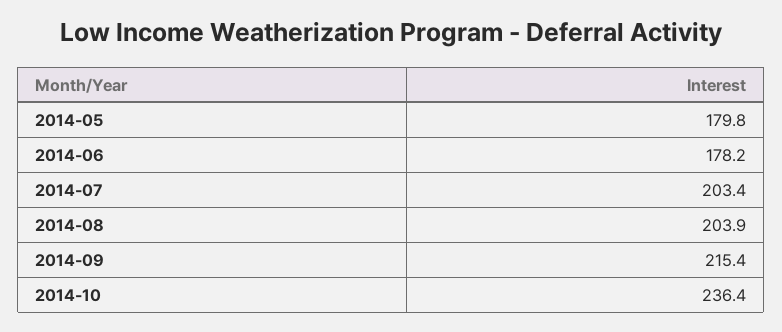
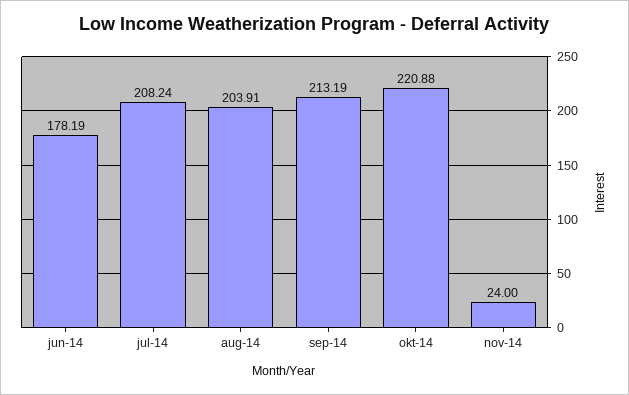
2014-05: 179.8 -> none
2014-07: 203.4 -> 208.24
2014-09: 215.4 -> 213.19
2014-10: 236.4 -> 220.88
nov-14: none -> 24

